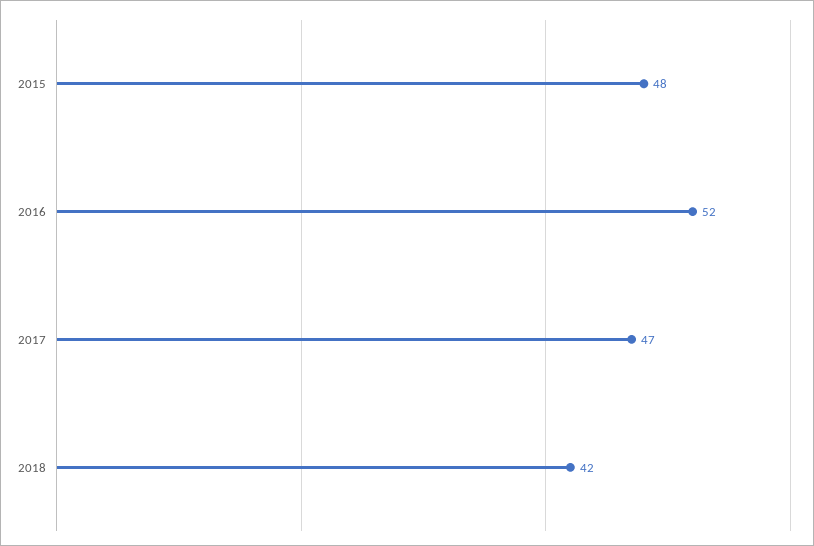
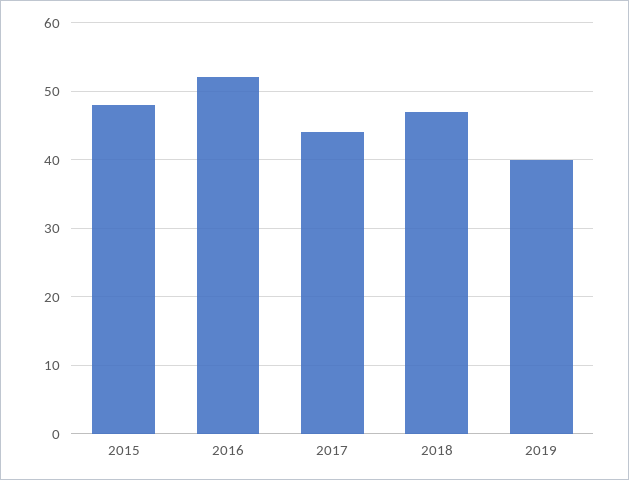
2017: 47 -> 44
2018: 42 -> 47
2019: none -> 40

